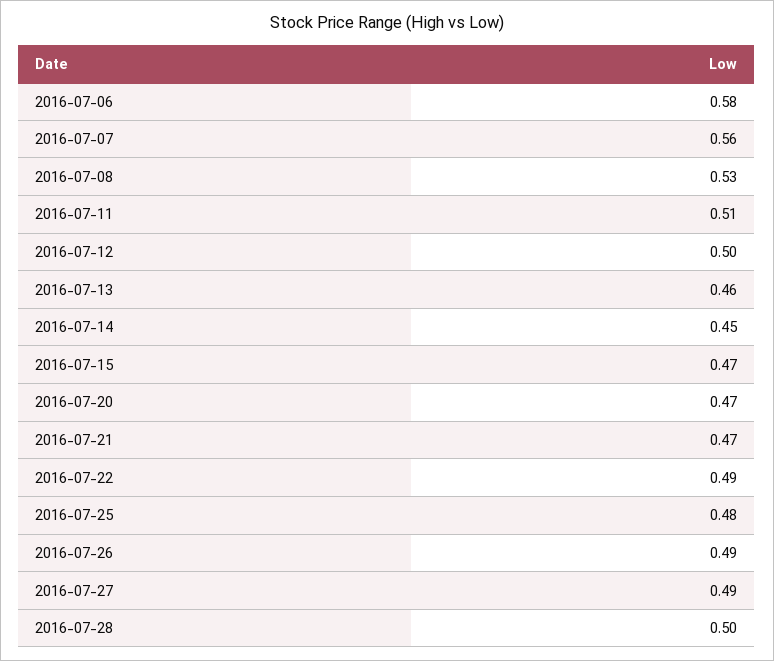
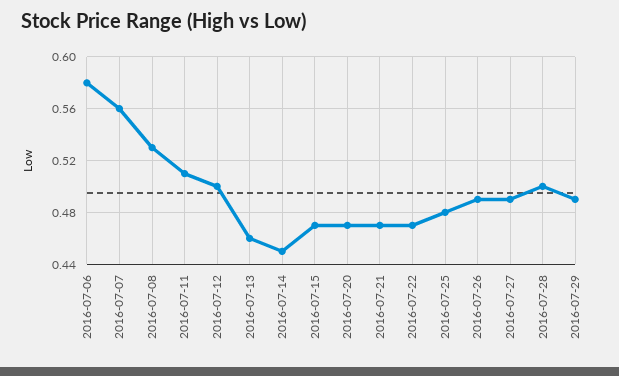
2016-07-22: 0.49 -> 0.47
2016-07-29: none -> 0.49

